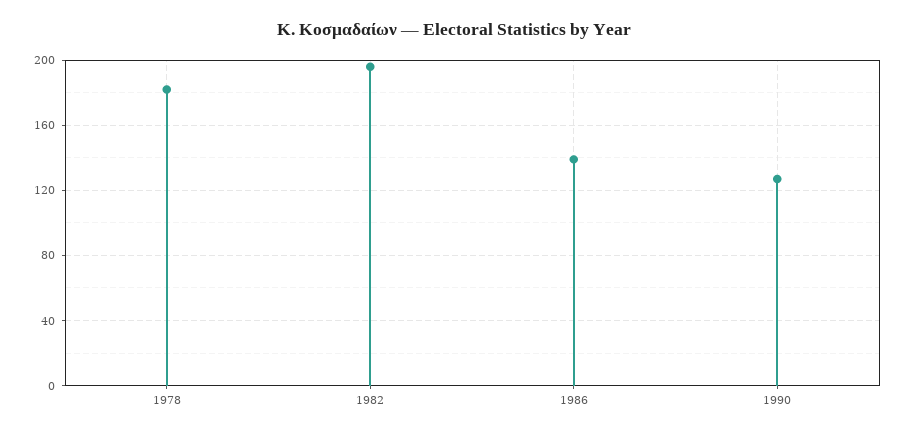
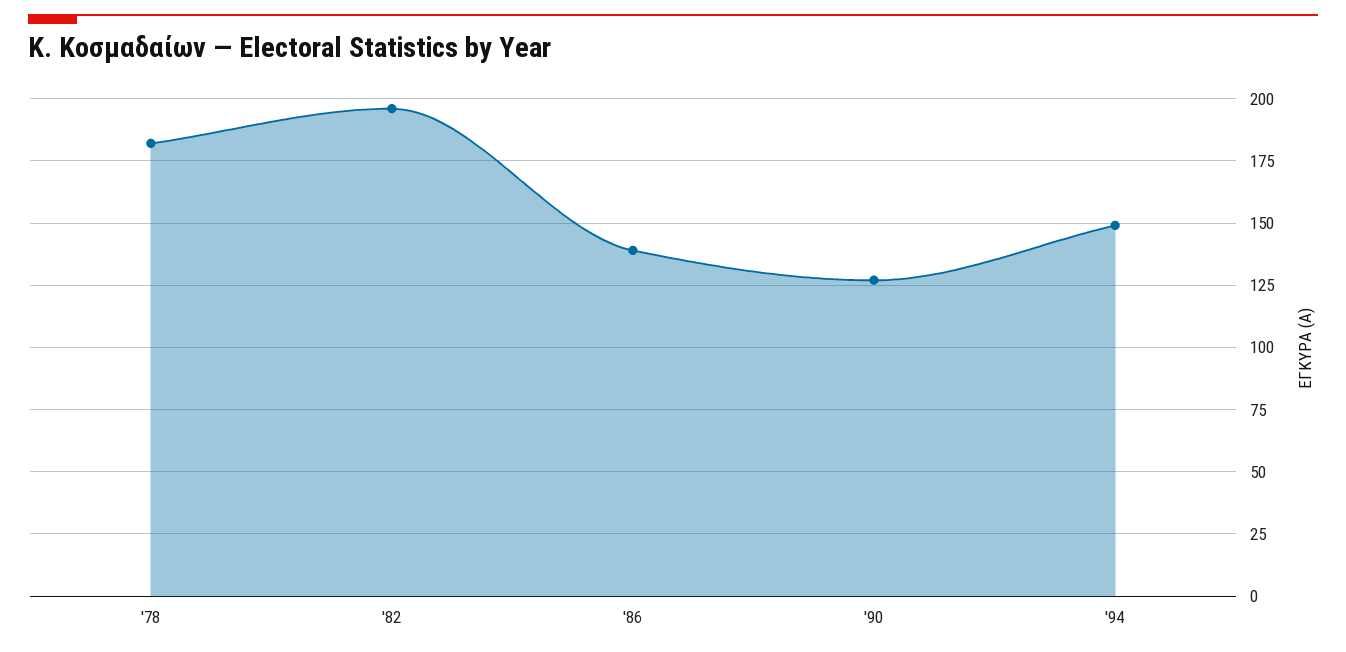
'94: none -> 150

